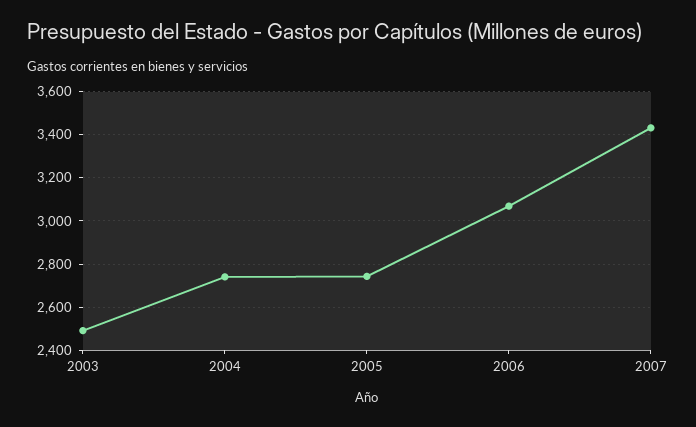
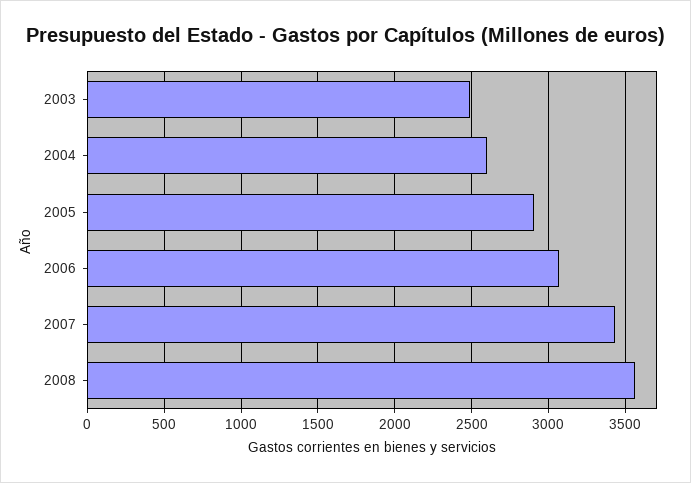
2004: 2750 -> 2600
2005: 2750 -> 2900
2008: none -> 3550

